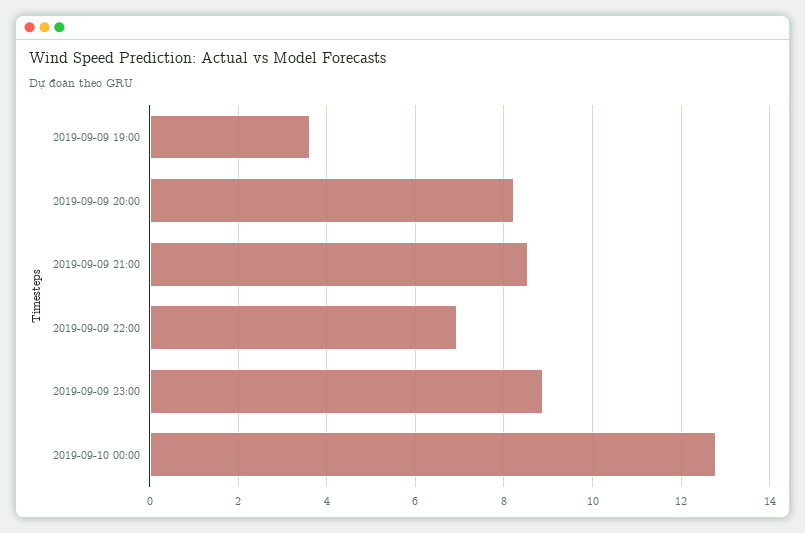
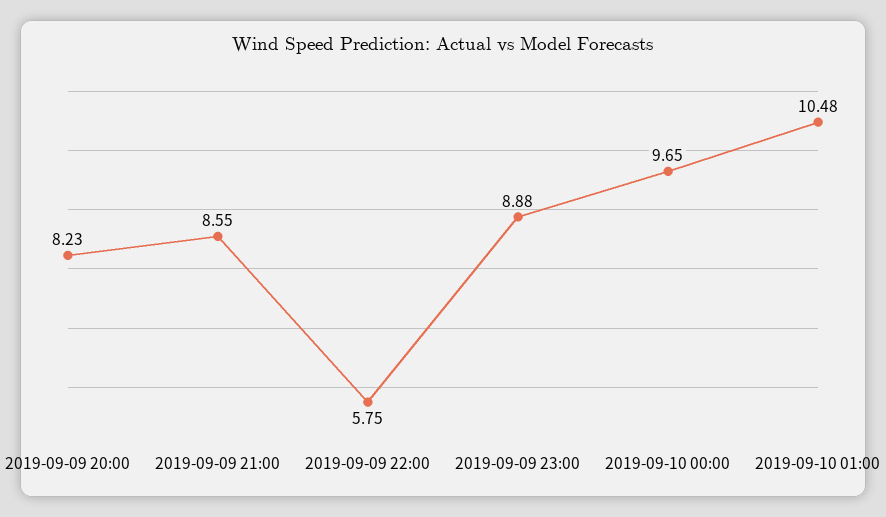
2019-09-09 19:00: 3.6 -> none
2019-09-09 22:00: 7 -> 5.75
2019-09-10 00:00: 12.8 -> 9.65
2019-09-10 01:00: none -> 10.48

